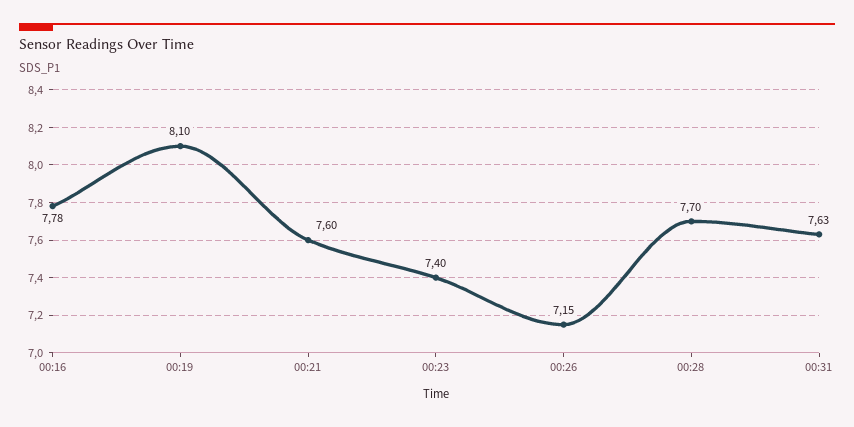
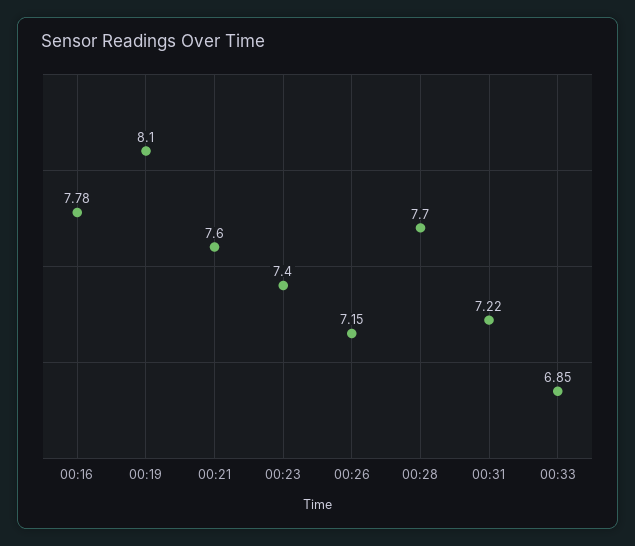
00:31: 7.63 -> 7.22
00:33: none -> 6.85

